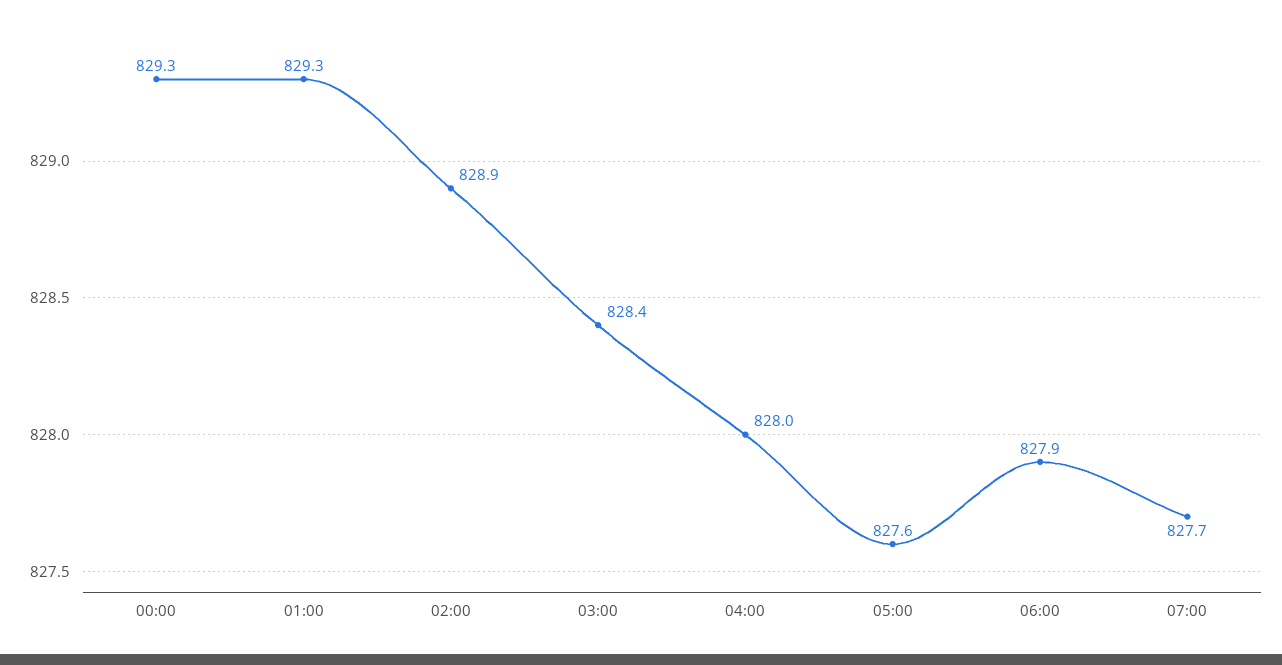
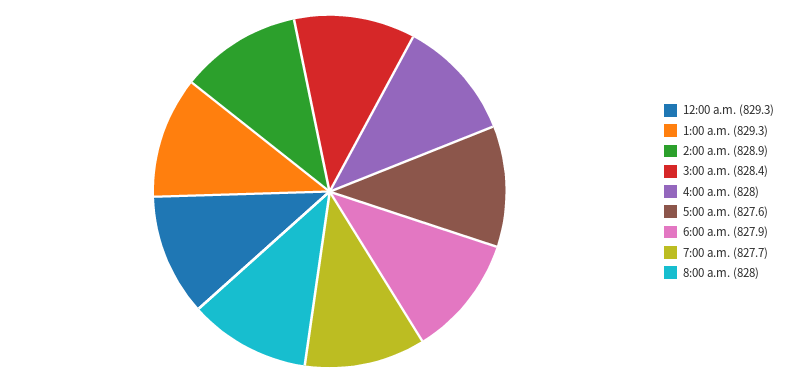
8:00 a.m.: none -> 828

